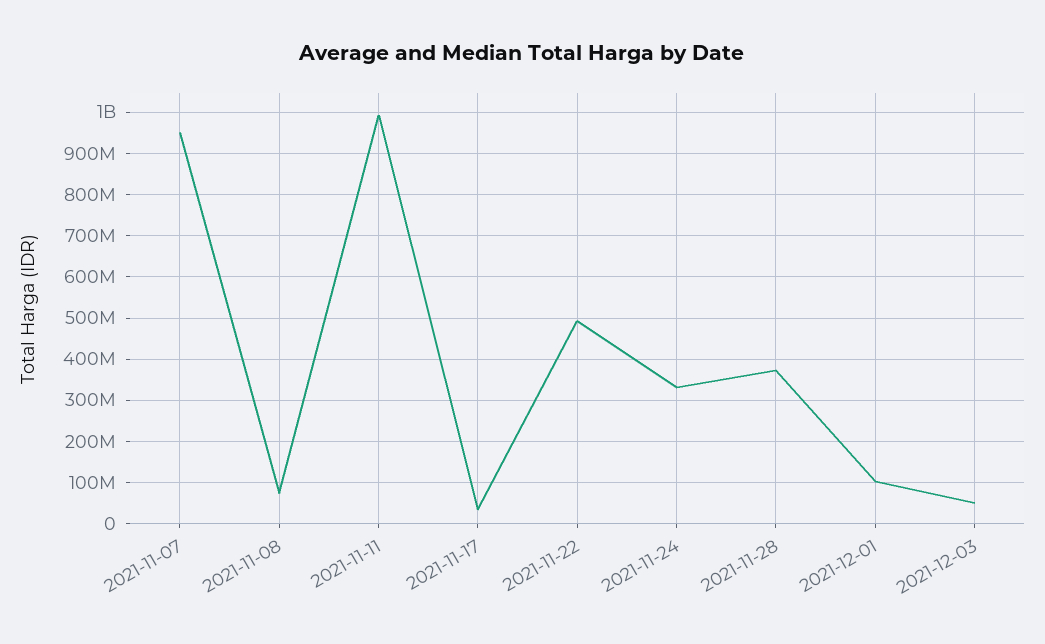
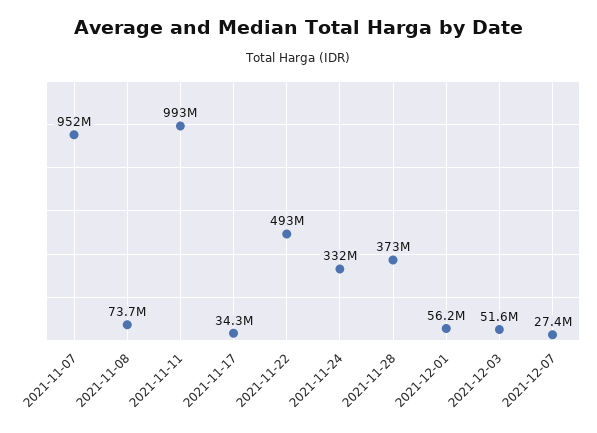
2021-12-01: 100000000 -> 56200000
2021-12-07: none -> 27400000

